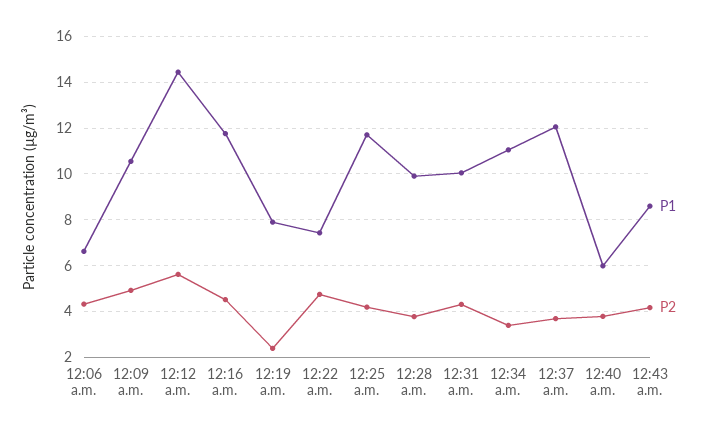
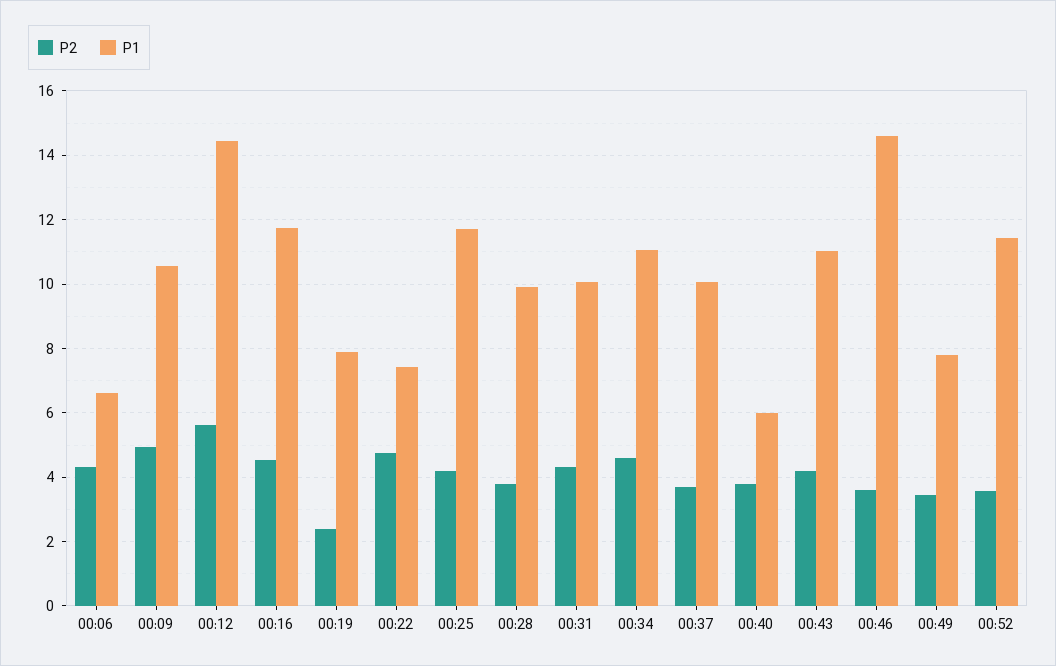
P2, 12:34 a.m.: 3.5 -> 4.6
P1, 12:37 a.m.: 12 -> 10
P1, 12:43 a.m.: 8.5 -> 11
P2, 00:46: none -> 3.6
P1, 00:46: none -> 14.6
P2, 00:49: none -> 3.4
P1, 00:49: none -> 7.8
P2, 00:52: none -> 3.6
P1, 00:52: none -> 11.4

